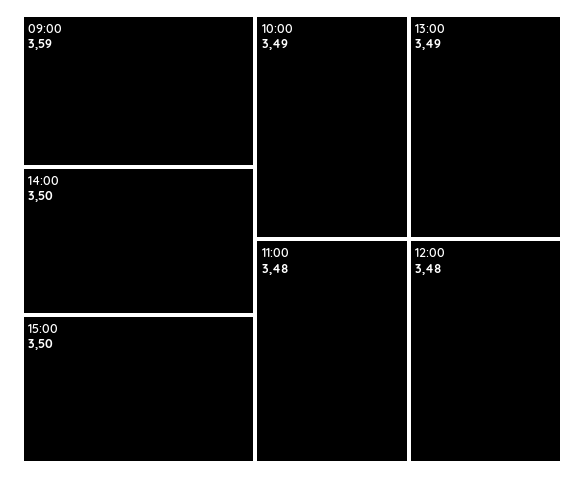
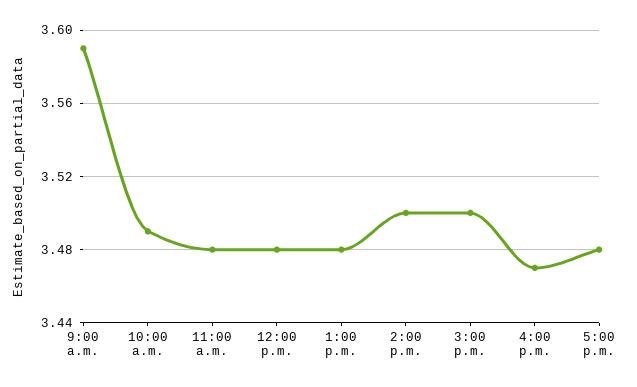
13:00: 3.49 -> 3.48
4:00 p.m.: none -> 3.47
5:00 p.m.: none -> 3.48

